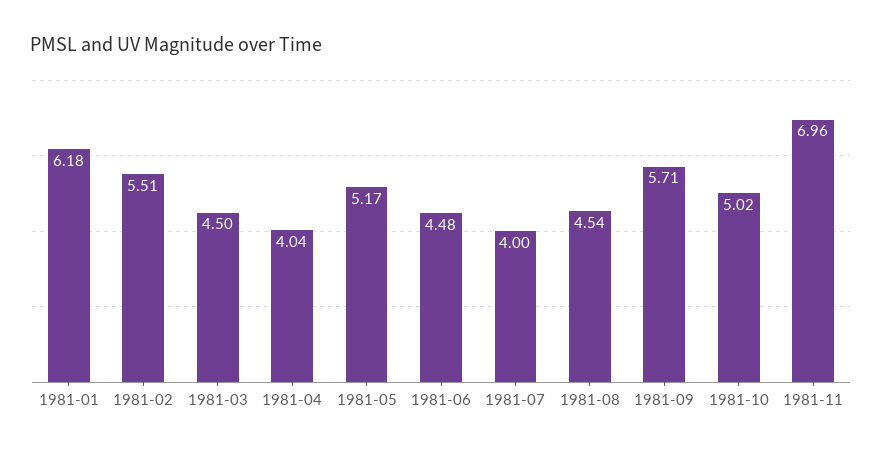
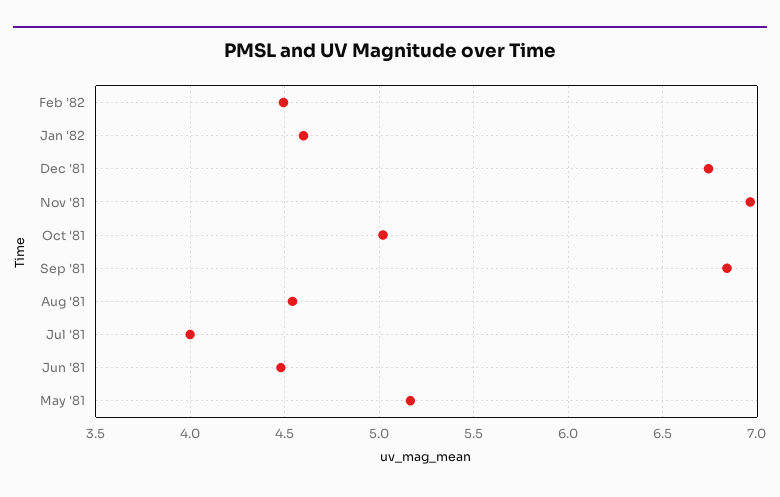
1981-01: 6.18 -> none
1981-02: 5.51 -> none
1981-03: 4.5 -> none
1981-04: 4.04 -> none
1981-09: 5.71 -> 6.85
Feb '82: none -> 4.5
Jan '82: none -> 4.6
Dec '81: none -> 6.75

